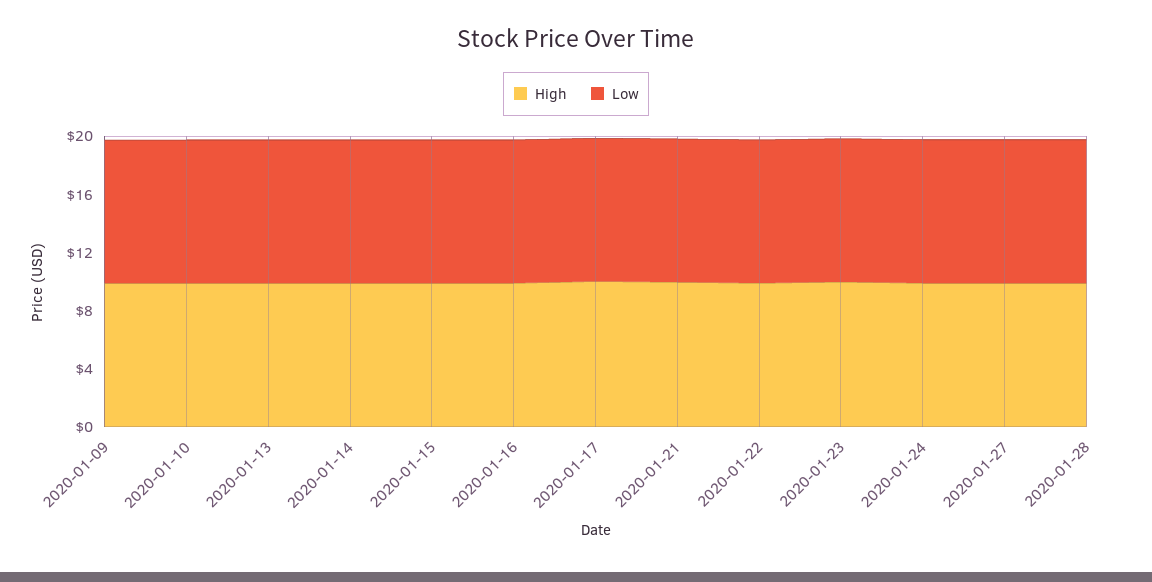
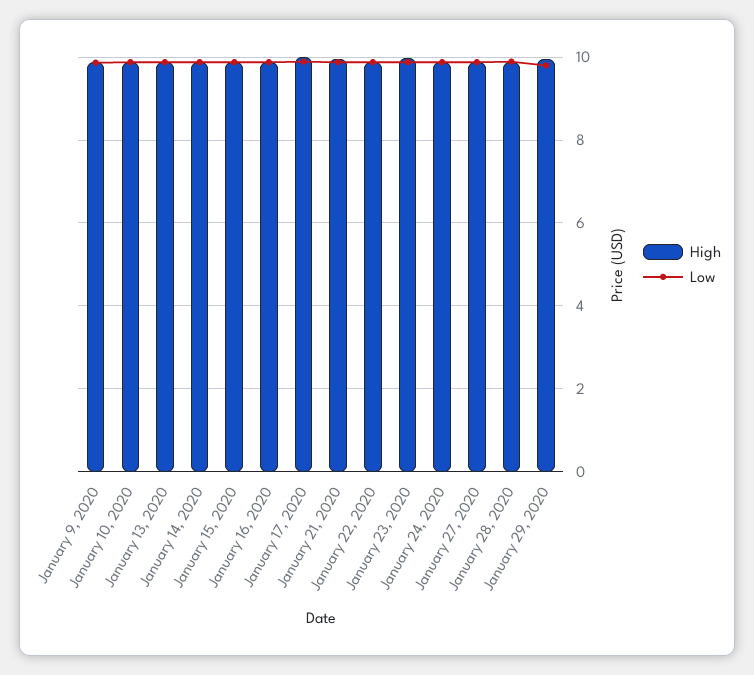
High, January 29, 2020: none -> 10
Low, January 29, 2020: none -> 9.8

